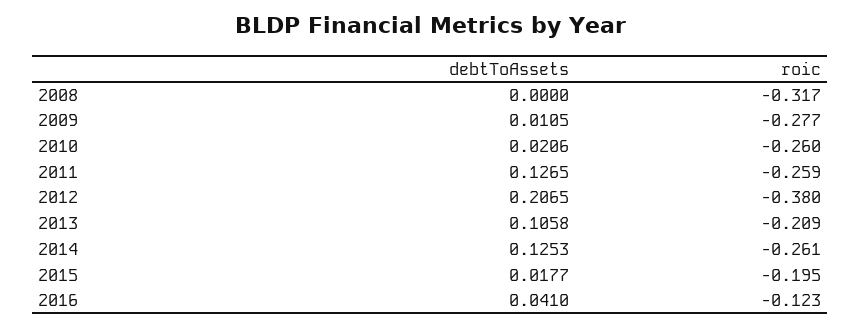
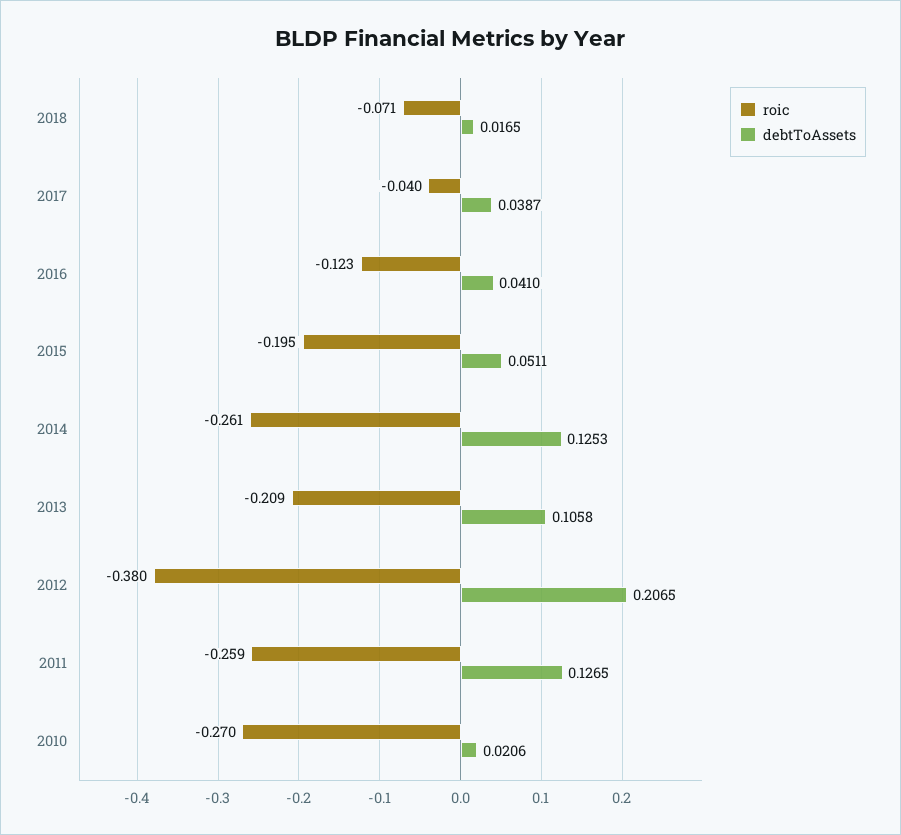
debtToAssets, 2008: 0 -> none
roic, 2008: -0.317 -> none
debtToAssets, 2009: 0.0105 -> none
roic, 2009: -0.277 -> none
roic, 2010: -0.26 -> -0.27
debtToAssets, 2015: 0.0177 -> 0.0511
roic, 2018: none -> -0.071
debtToAssets, 2018: none -> 0.0165
roic, 2017: none -> -0.04
debtToAssets, 2017: none -> 0.0387

